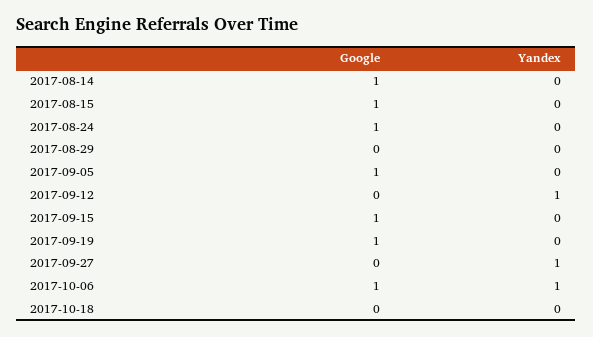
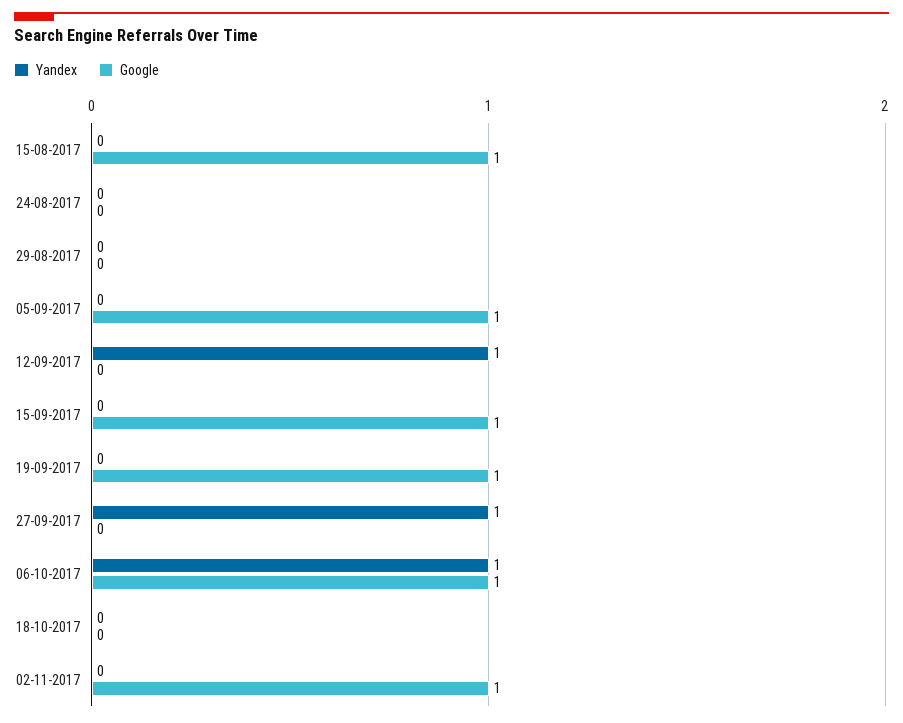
Google, 2017-08-14: 1 -> none
Yandex, 2017-08-14: 0 -> none
Google, 2017-08-24: 1 -> 0
Yandex, 02-11-2017: none -> 0
Google, 02-11-2017: none -> 1

